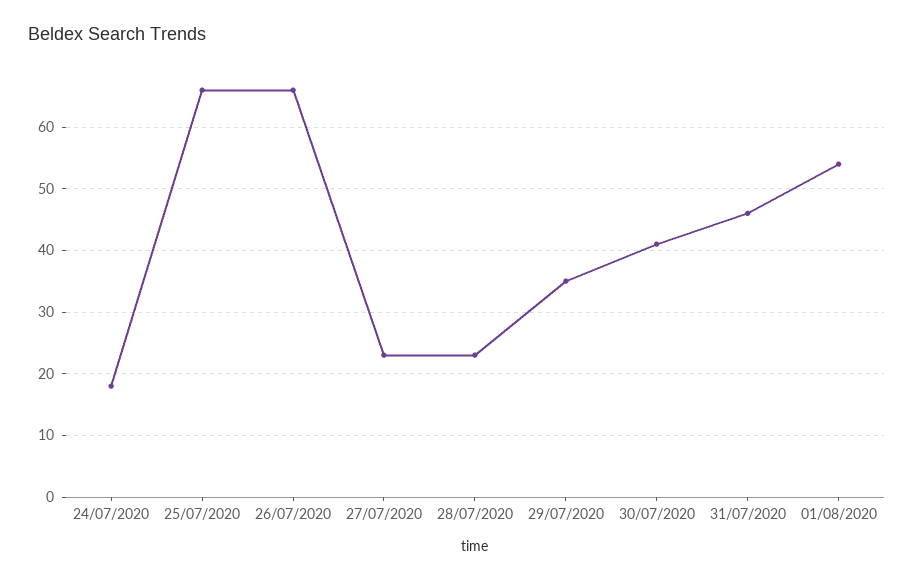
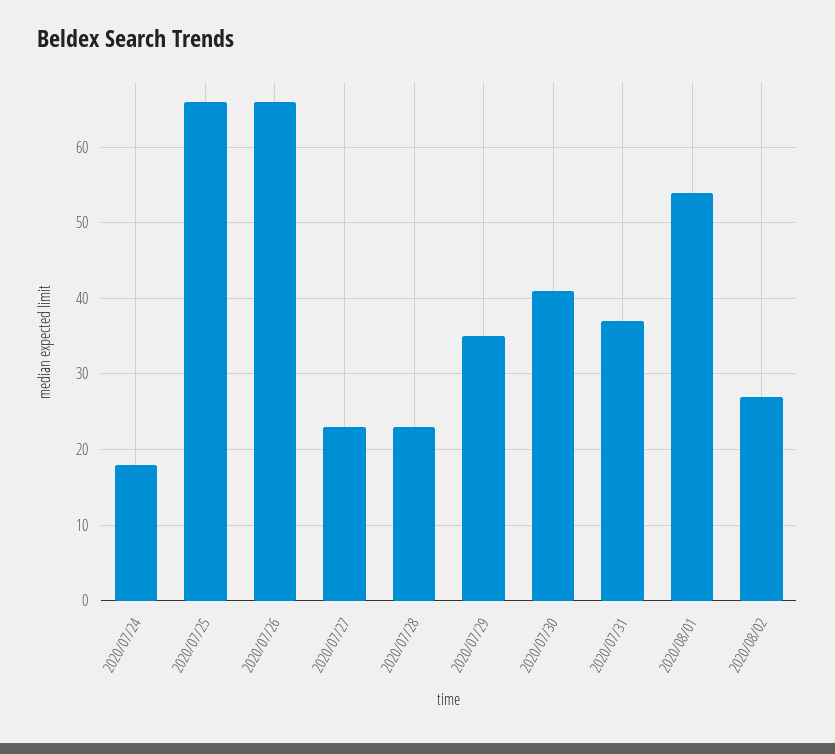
31/07/2020: 46 -> 37
2020/08/02: none -> 27

